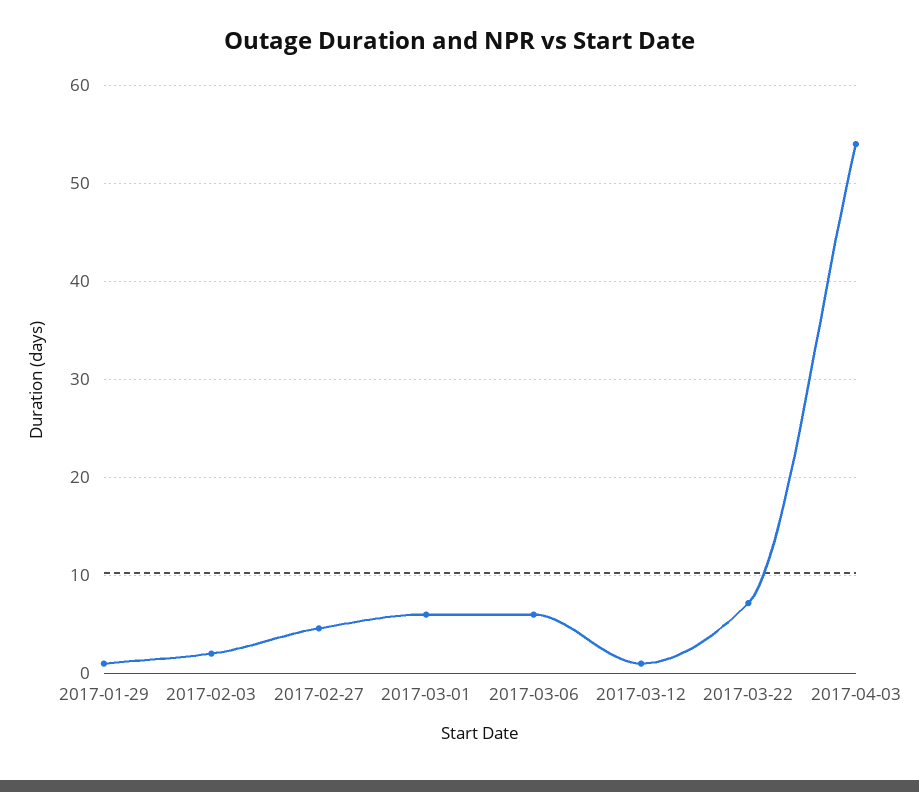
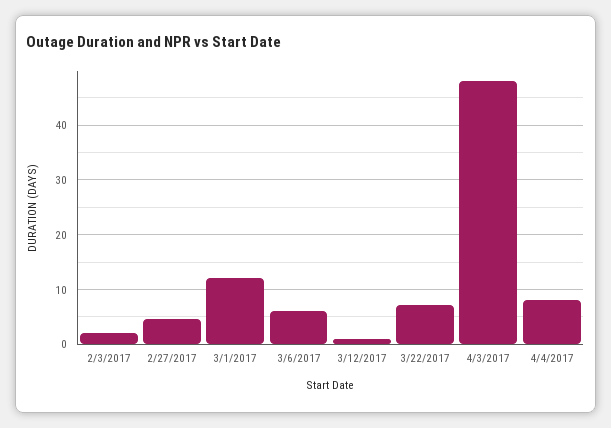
2017-01-29: 1 -> none
2017-03-01: 6 -> 12
2017-04-03: 54 -> 48
4/4/2017: none -> 8

